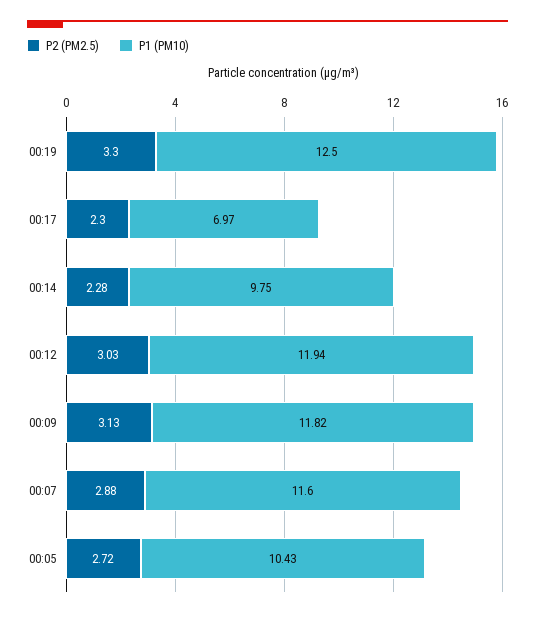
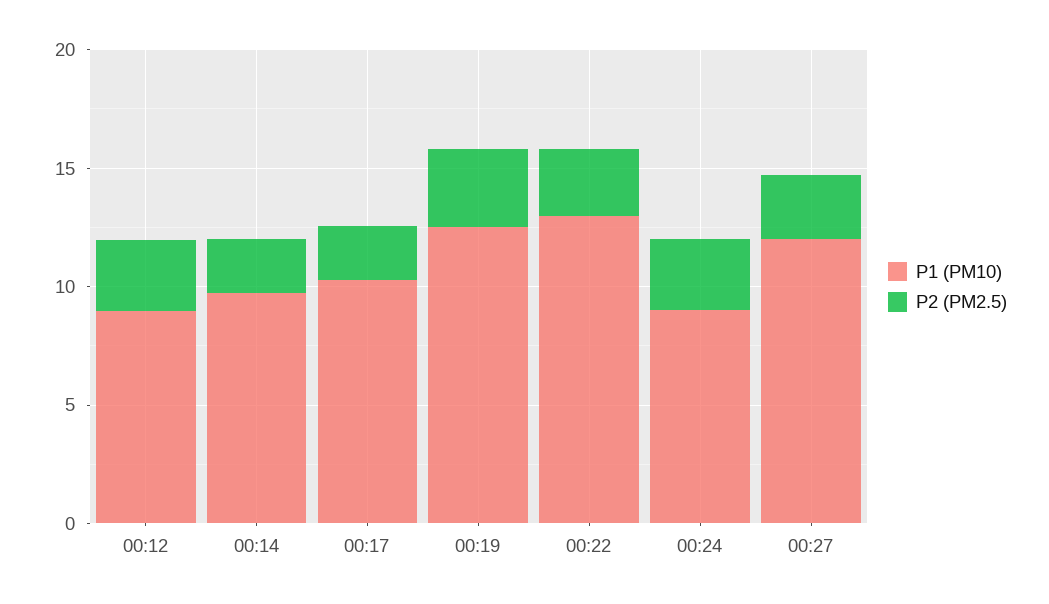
P1 (PM10), 00:17: 6.97 -> 10
P1 (PM10), 00:12: 11.94 -> 9
P2 (PM2.5), 00:09: 3.13 -> none
P1 (PM10), 00:09: 11.82 -> none
P2 (PM2.5), 00:07: 2.88 -> none
P1 (PM10), 00:07: 11.6 -> none
P2 (PM2.5), 00:05: 2.72 -> none
P1 (PM10), 00:05: 10.43 -> none
P1 (PM10), 00:22: none -> 13
P2 (PM2.5), 00:22: none -> 3
P1 (PM10), 00:24: none -> 9
P2 (PM2.5), 00:24: none -> 3
P1 (PM10), 00:27: none -> 12
P2 (PM2.5), 00:27: none -> 3

